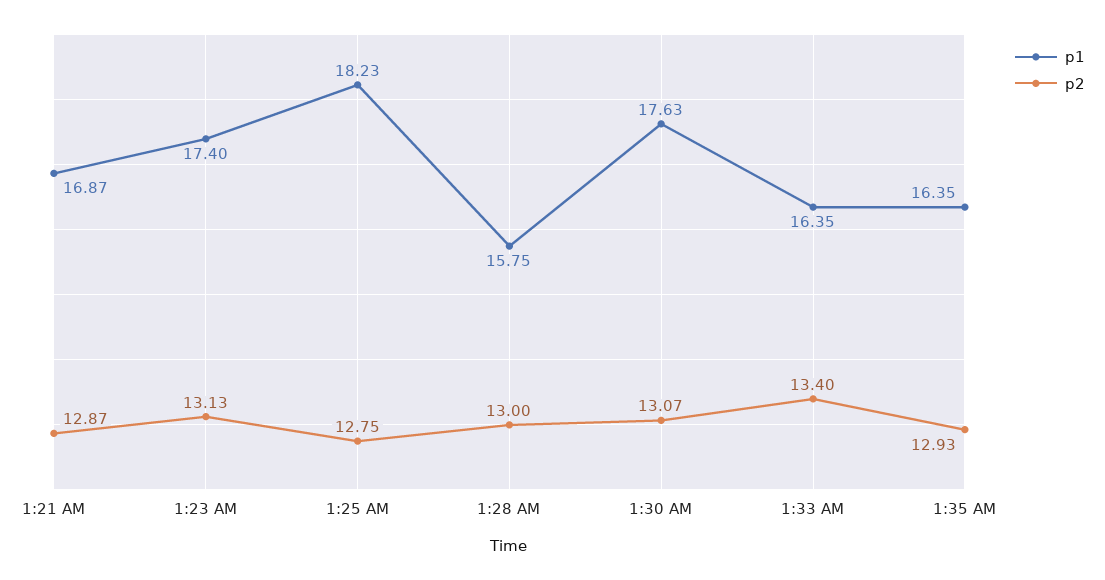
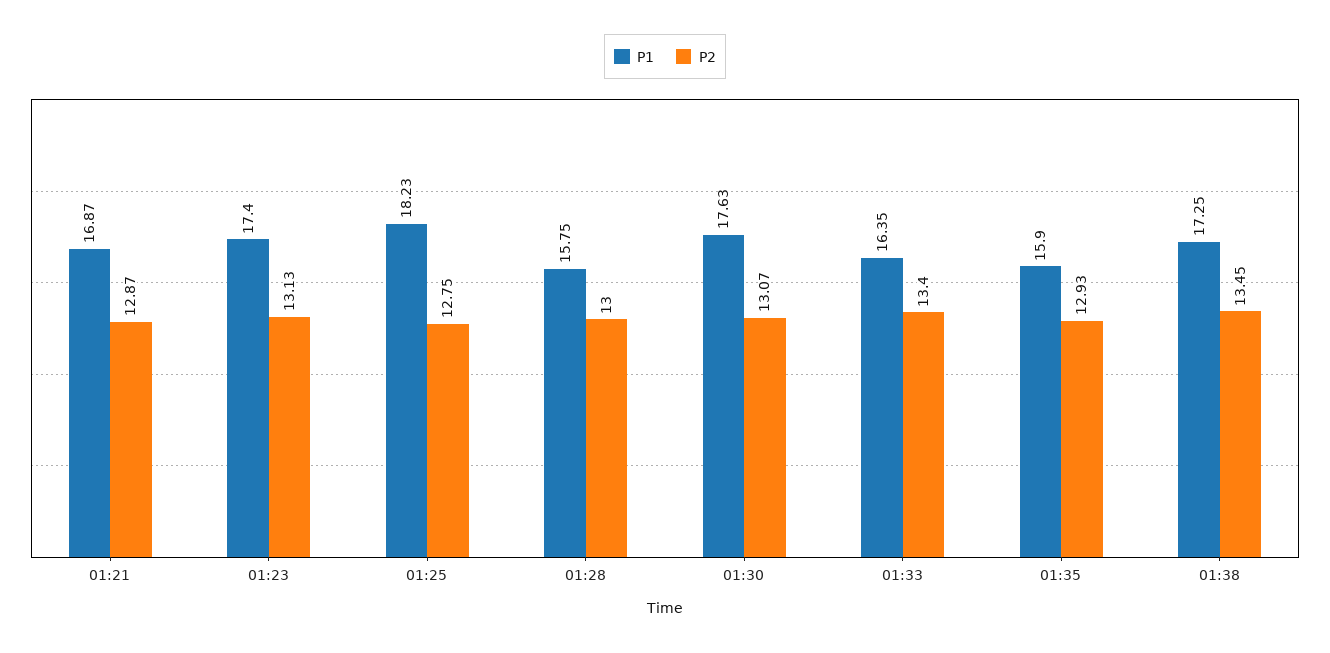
p1, 1:35 AM: 16.35 -> 15.9
p1, 01:38: none -> 17.25
p2, 01:38: none -> 13.45

